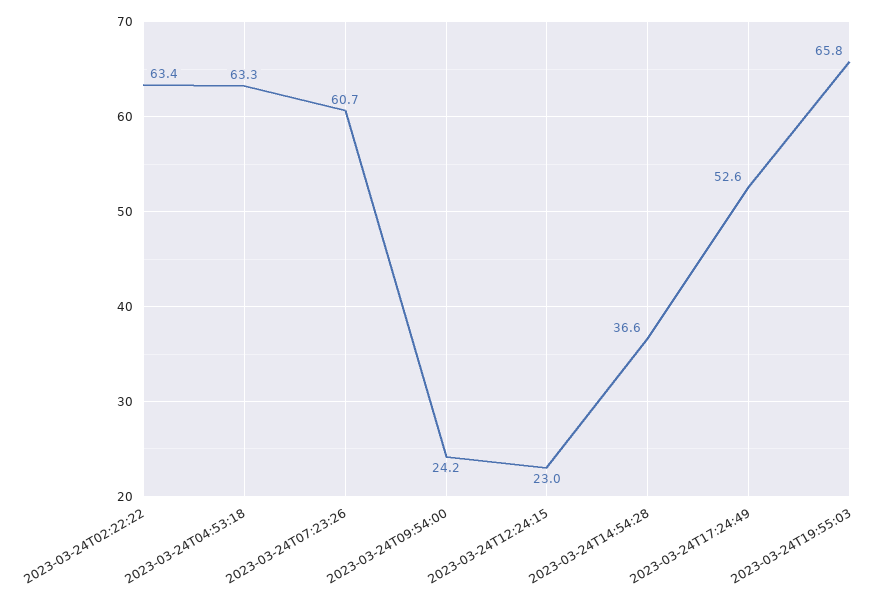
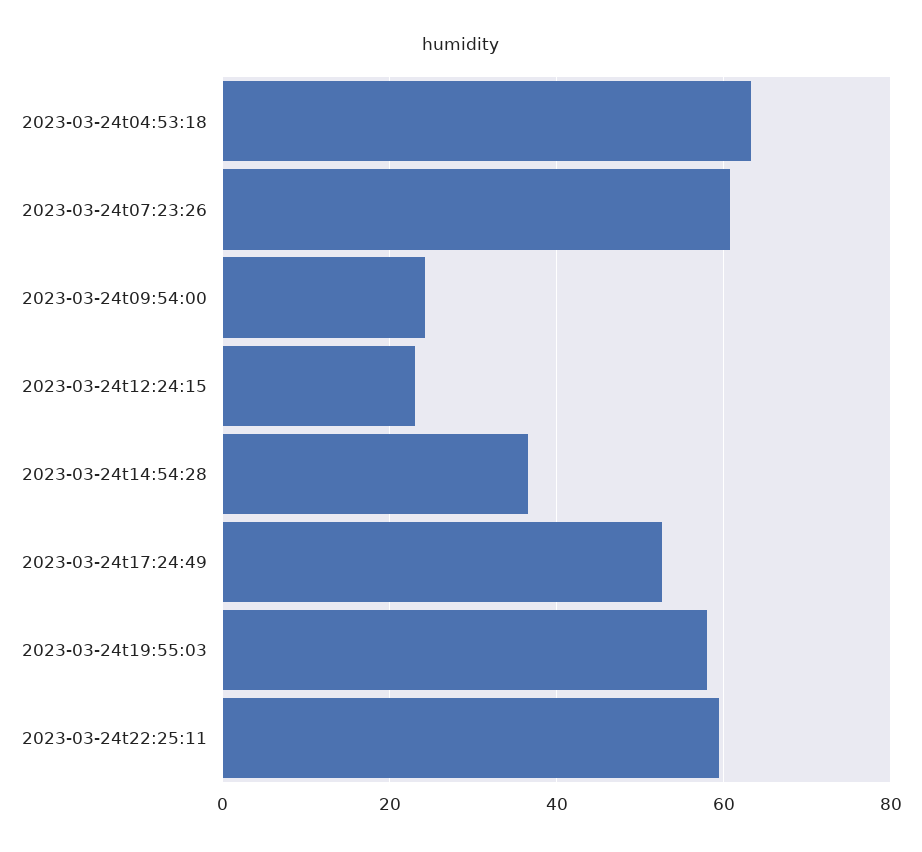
2023-03-24T02:22:22: 63.4 -> none
2023-03-24T19:55:03: 65.8 -> 58
2023-03-24t22:25:11: none -> 60

